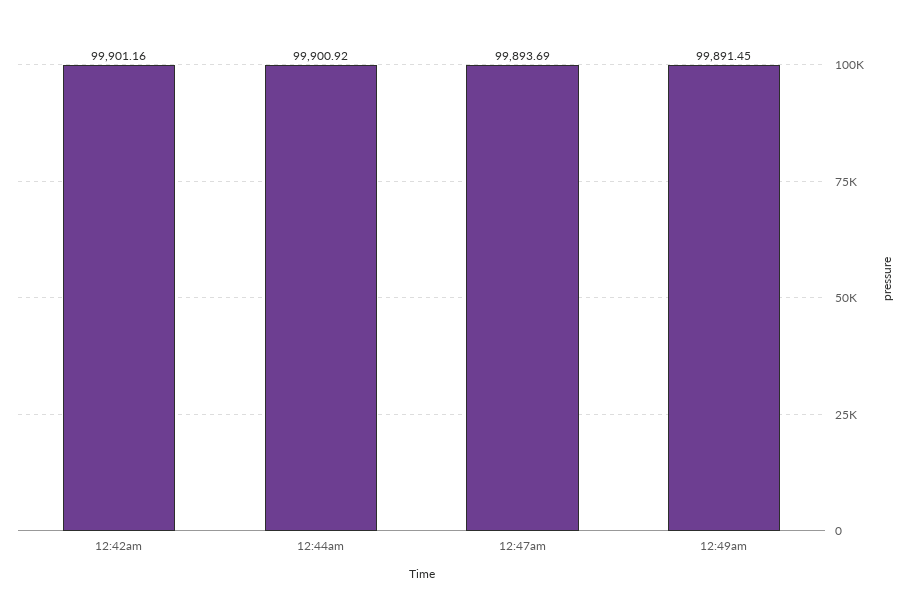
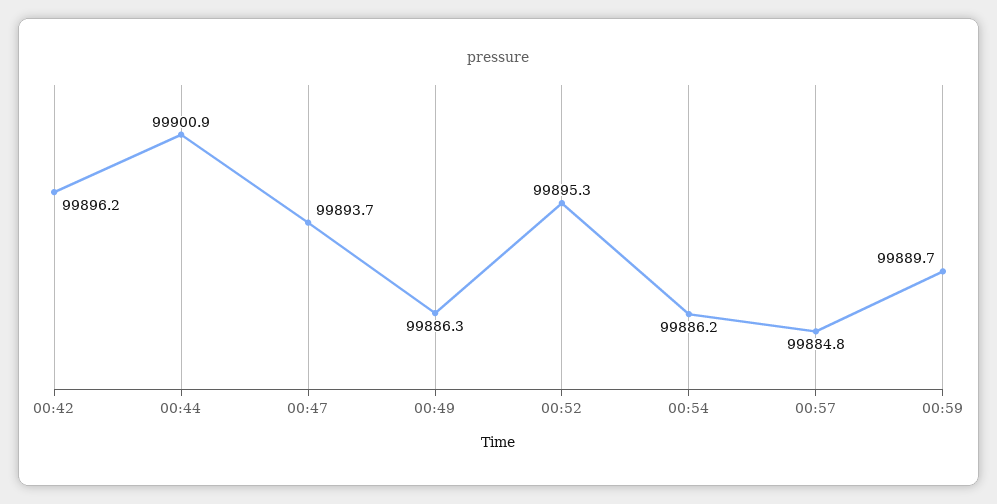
12:42am: 99901.16 -> 99896.2
12:49am: 99891.45 -> 99886.3
00:52: none -> 99895.3
00:54: none -> 99886.2
00:57: none -> 99884.8
00:59: none -> 99889.7

